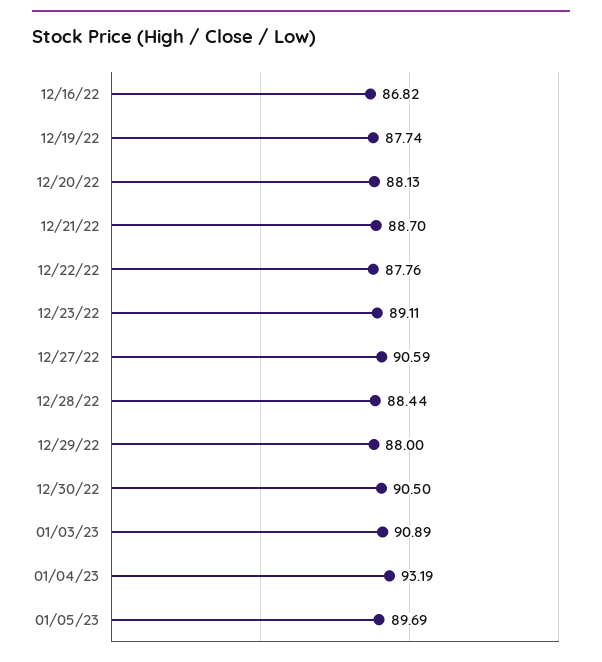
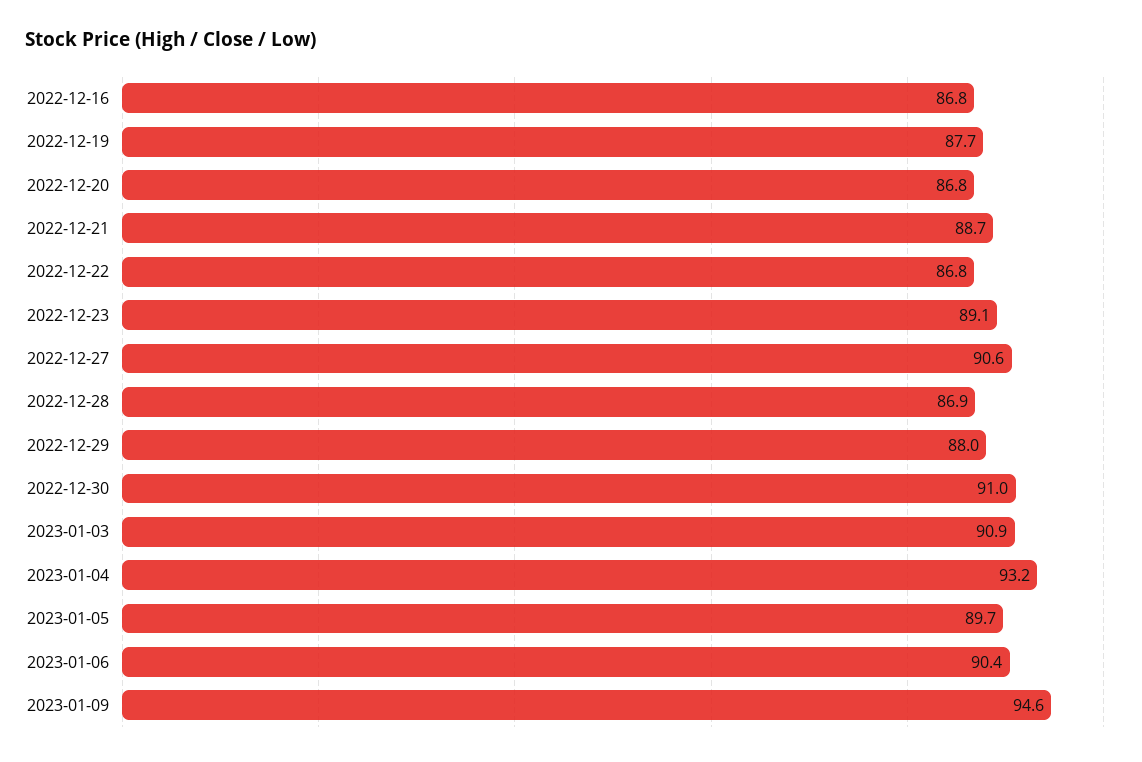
12/20/22: 88.13 -> 86.8
12/22/22: 87.76 -> 86.8
12/28/22: 88.44 -> 86.9
12/30/22: 90.5 -> 91
2023-01-06: none -> 90.4
2023-01-09: none -> 94.6

